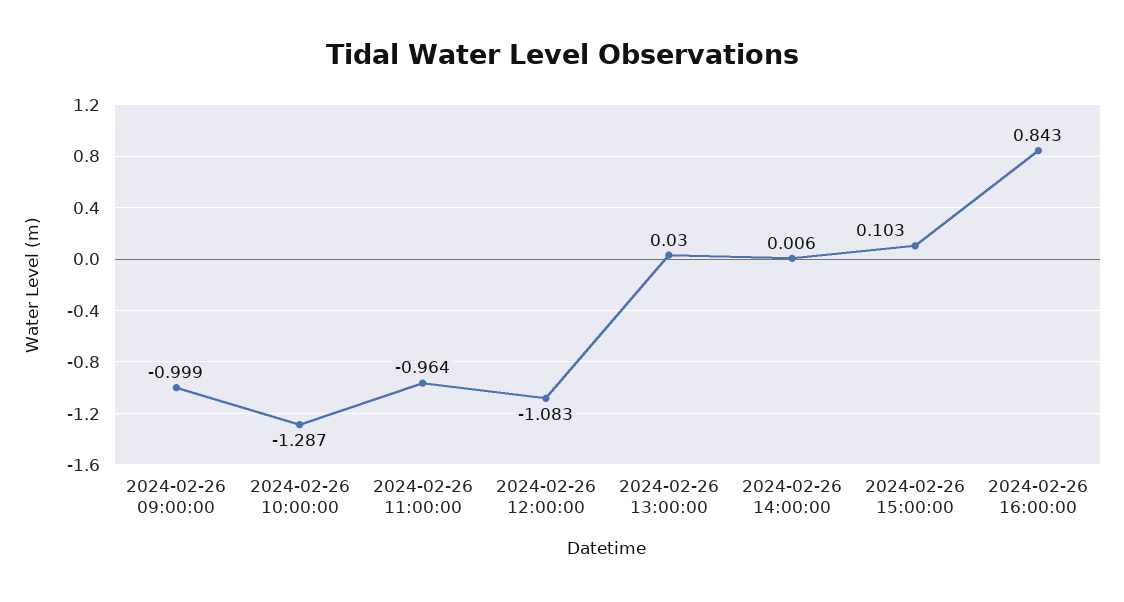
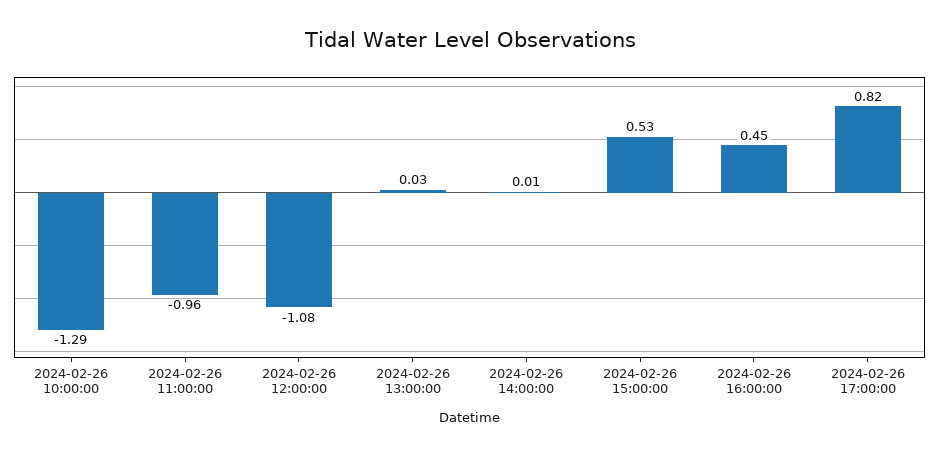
2024-02-26 09:00:00: -0.999 -> none
2024-02-26 15:00:00: 0.103 -> 0.53
2024-02-26 16:00:00: 0.843 -> 0.45
2024-02-26 17:00:00: none -> 0.82

